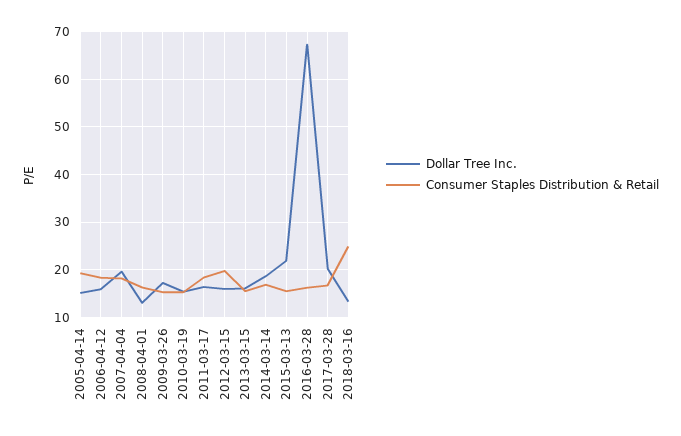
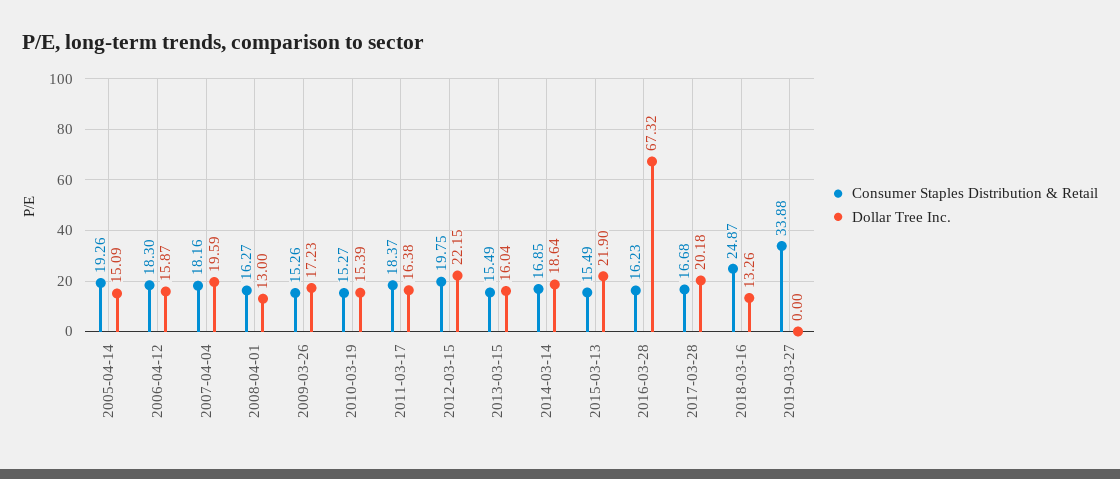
Dollar Tree Inc., 2012-03-15: 16 -> 22.15
Consumer Staples Distribution & Retail, 2019-03-27: none -> 33.88
Dollar Tree Inc., 2019-03-27: none -> 0

